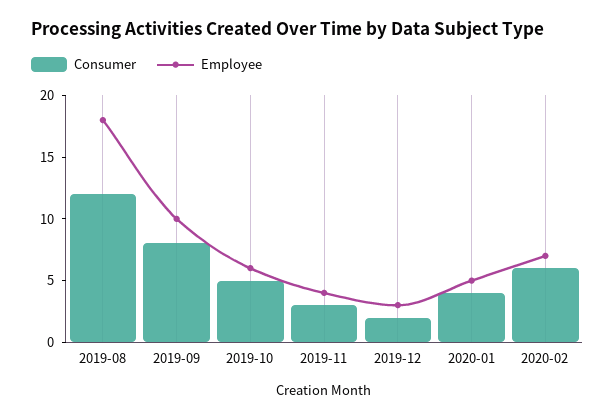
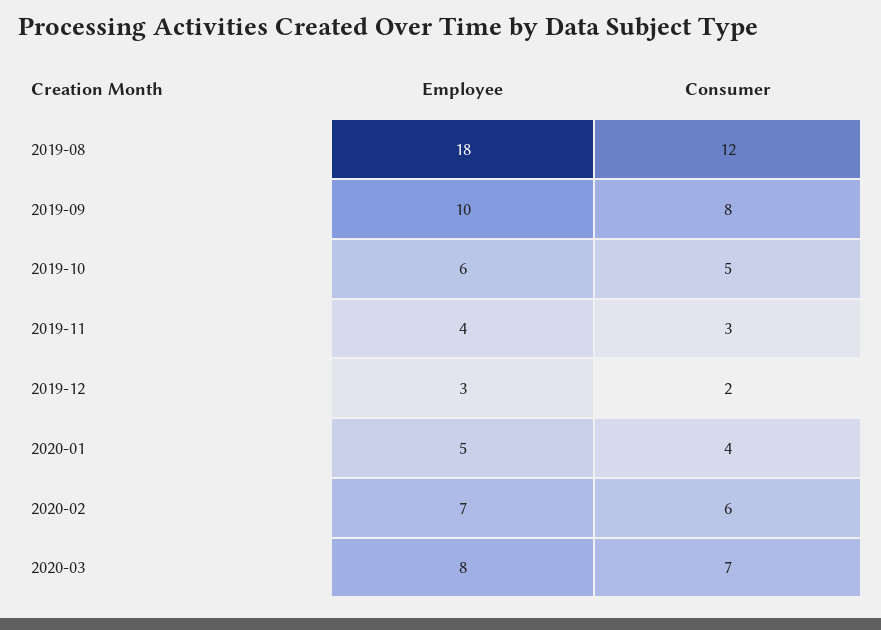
Employee, 2020-03: none -> 8
Consumer, 2020-03: none -> 7

